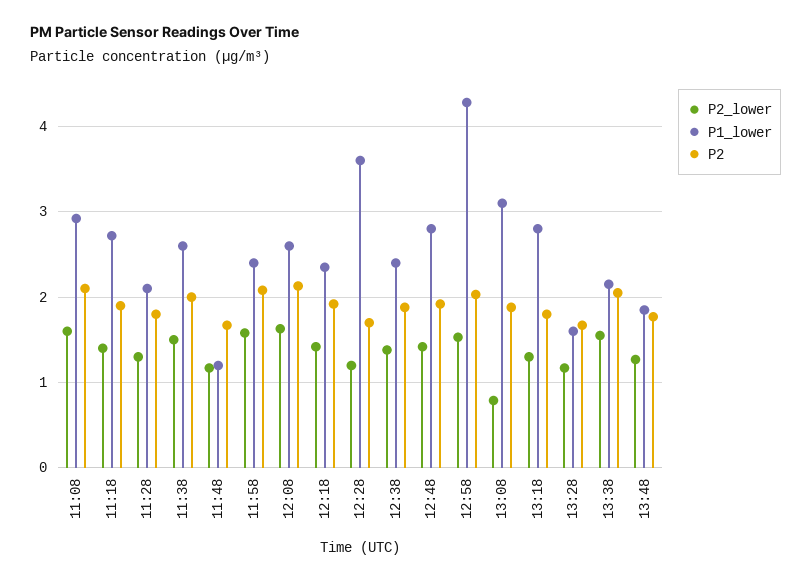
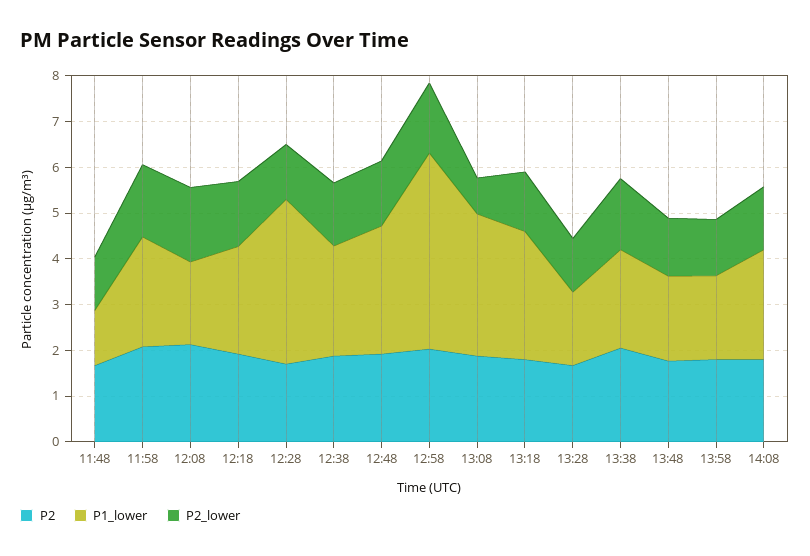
P2_lower, 11:08: 1.6 -> none
P1_lower, 11:08: 2.9 -> none
P2, 11:08: 2.1 -> none
P2_lower, 11:18: 1.4 -> none
P1_lower, 11:18: 2.7 -> none
P2, 11:18: 1.9 -> none
P2_lower, 11:28: 1.3 -> none
P1_lower, 11:28: 2.1 -> none
P2, 11:28: 1.8 -> none
P2_lower, 11:38: 1.5 -> none
P1_lower, 11:38: 2.6 -> none
P2, 11:38: 2 -> none
P1_lower, 12:08: 2.6 -> 1.8
P2, 13:58: none -> 1.8
P1_lower, 13:58: none -> 1.8
P2_lower, 13:58: none -> 1.2
P2, 14:08: none -> 1.8
P1_lower, 14:08: none -> 2.4
P2_lower, 14:08: none -> 1.4

